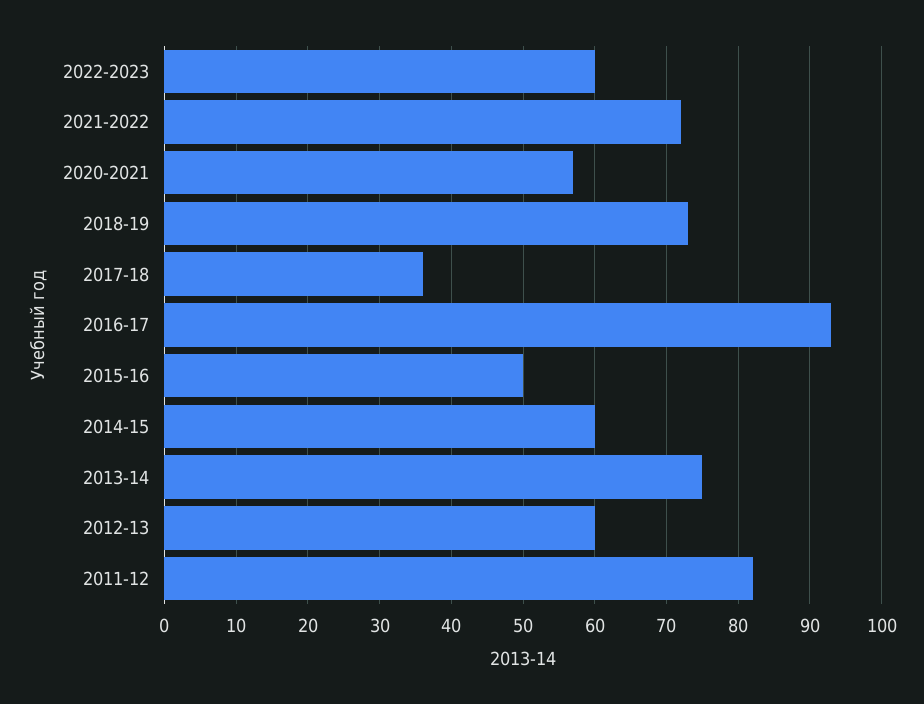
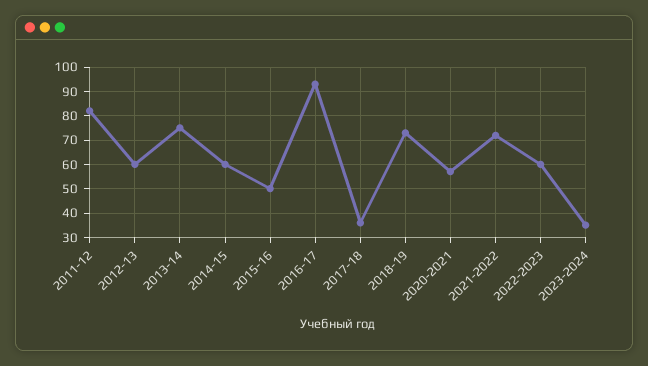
2023-2024: none -> 35

